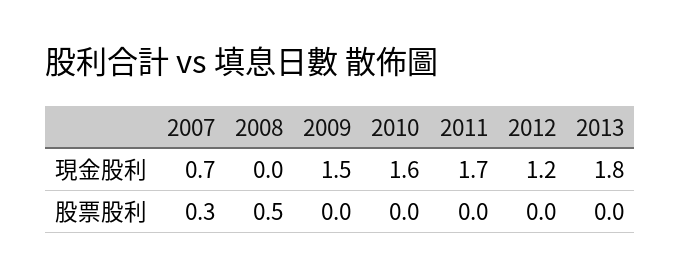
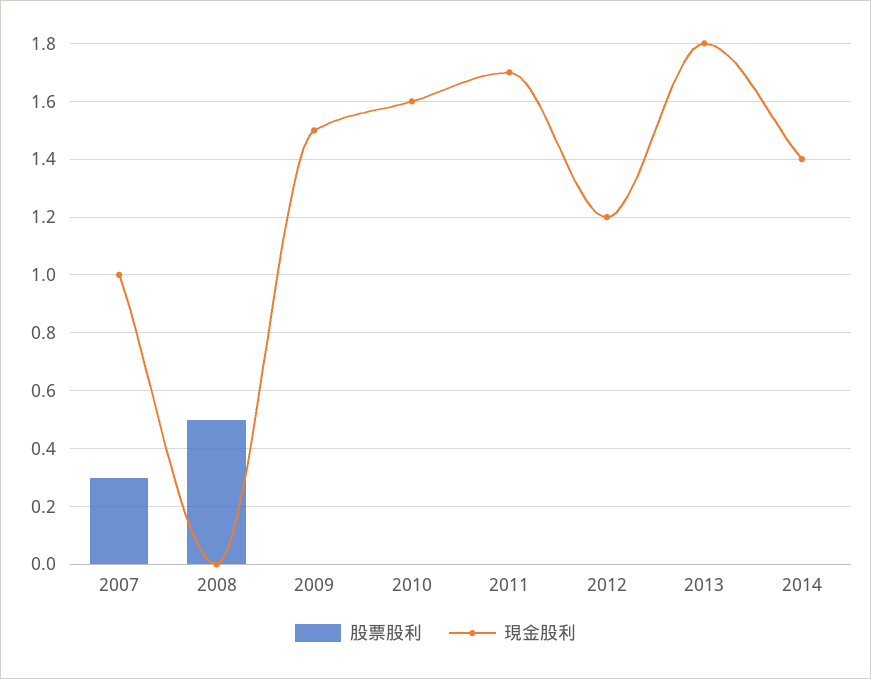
現金股利, 2007: 0.7 -> 1
股票股利, 2014: none -> 0
現金股利, 2014: none -> 1.4

